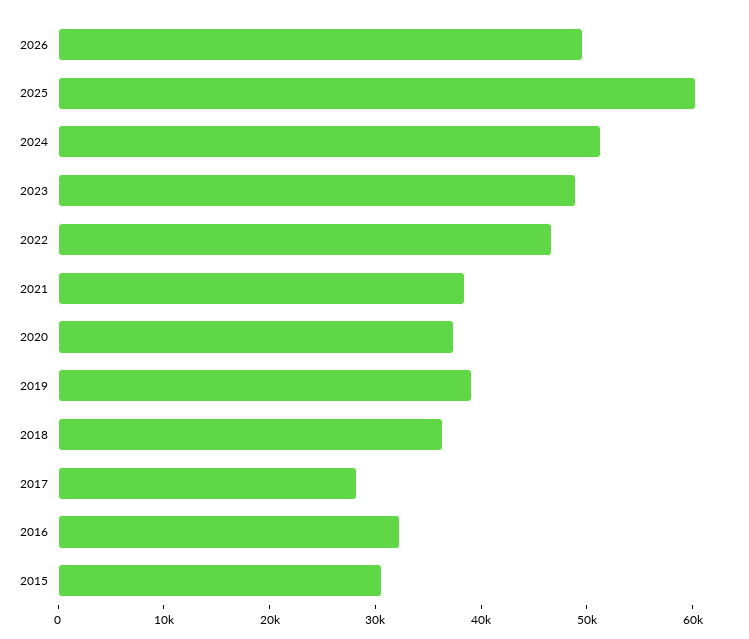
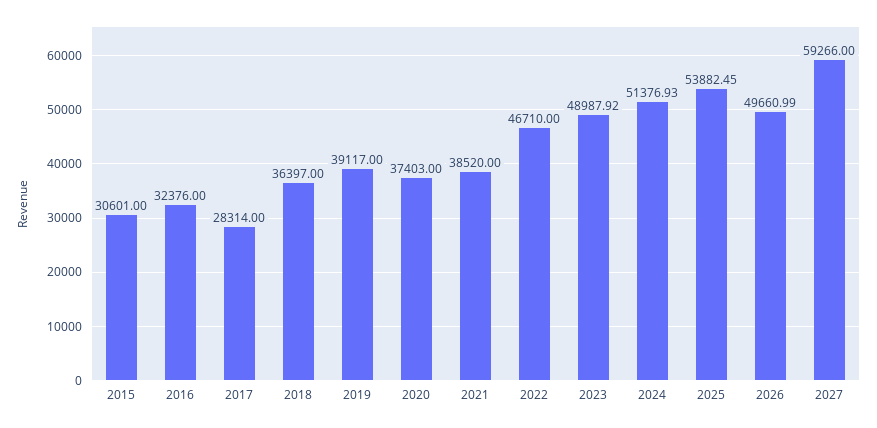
2025: 60000 -> 53882.45
2027: none -> 59266

